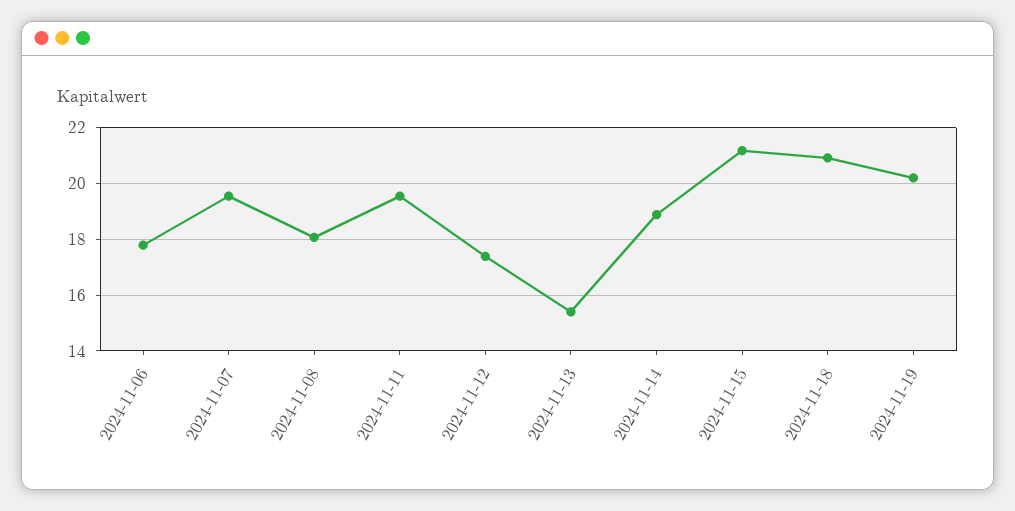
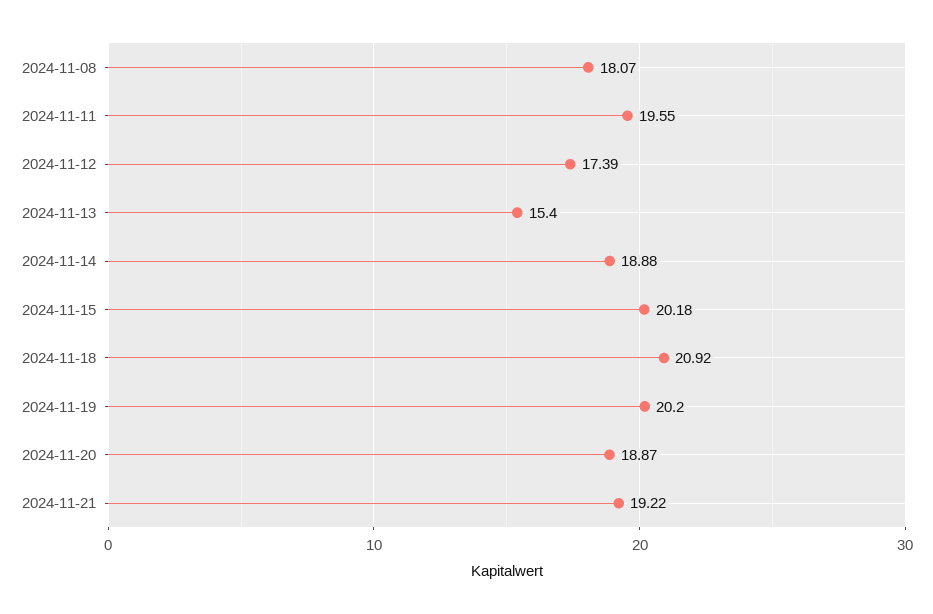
2024-11-06: 17.75 -> none
2024-11-07: 19.5 -> none
2024-11-15: 21.25 -> 20.18
2024-11-20: none -> 18.87
2024-11-21: none -> 19.22

